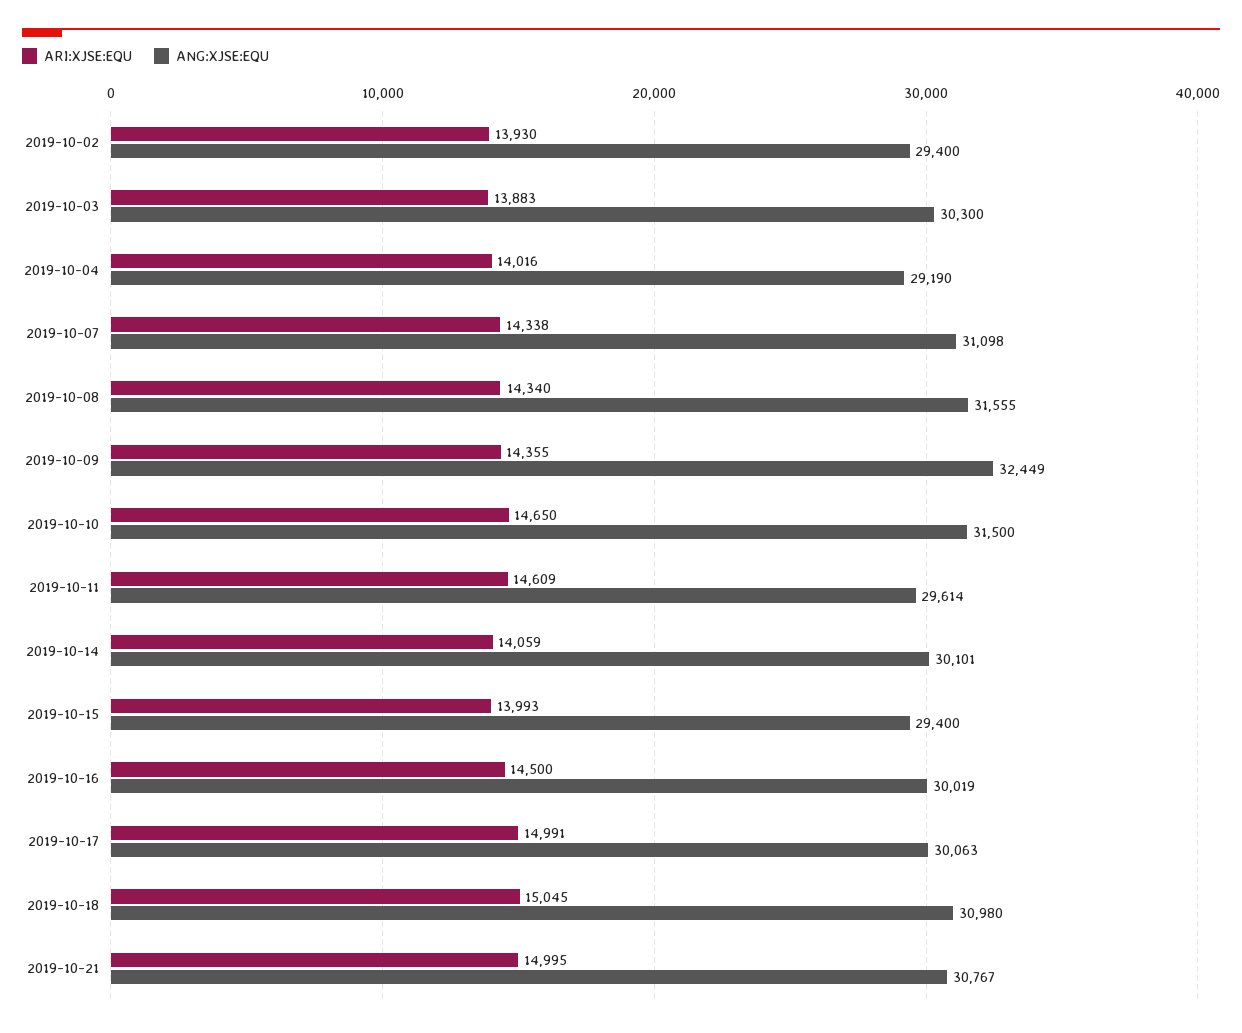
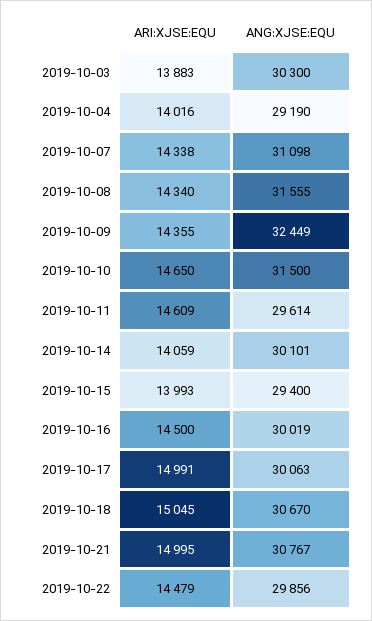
ARI:XJSE:EQU, 2019-10-02: 13930 -> none
ANG:XJSE:EQU, 2019-10-02: 29400 -> none
ANG:XJSE:EQU, 2019-10-18: 30980 -> 30670
ARI:XJSE:EQU, 2019-10-22: none -> 14479
ANG:XJSE:EQU, 2019-10-22: none -> 29856

